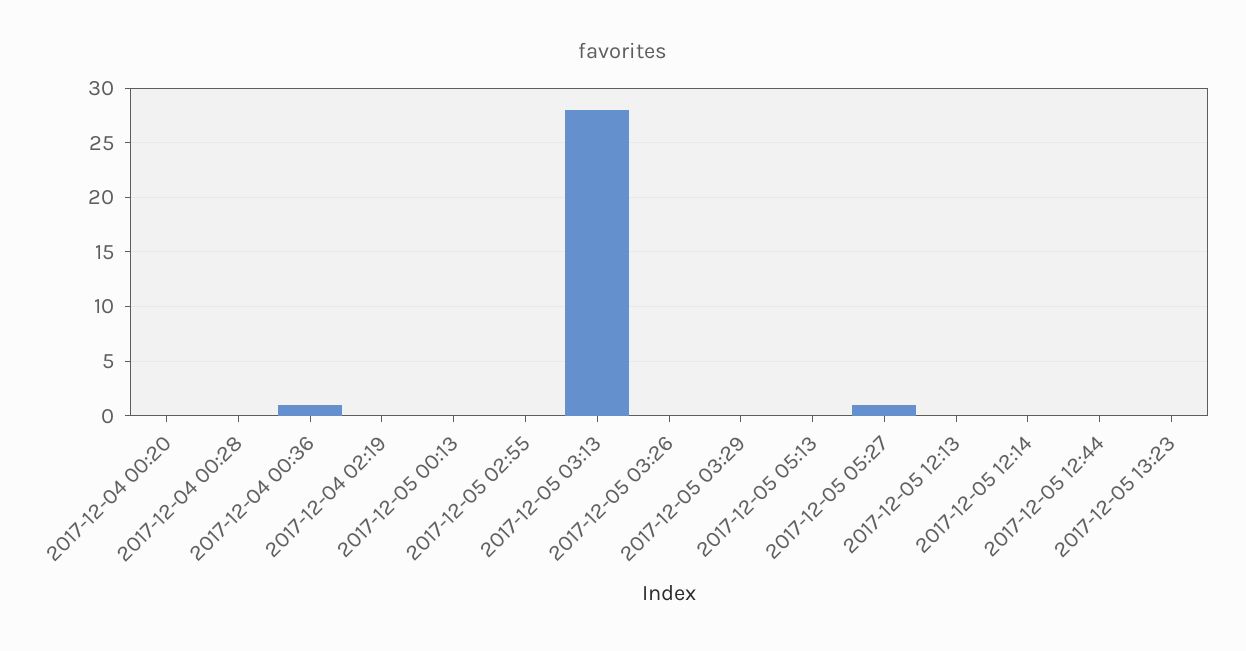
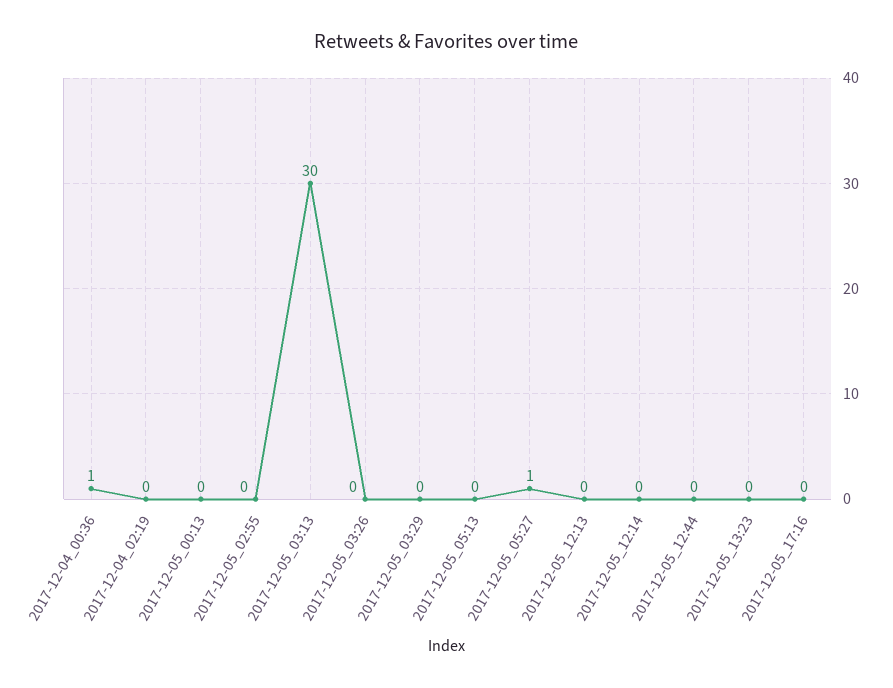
2017-12-04 00:20: 0 -> none
2017-12-04 00:28: 0 -> none
2017-12-05 03:13: 28 -> 30
2017-12-05_17:16: none -> 0

